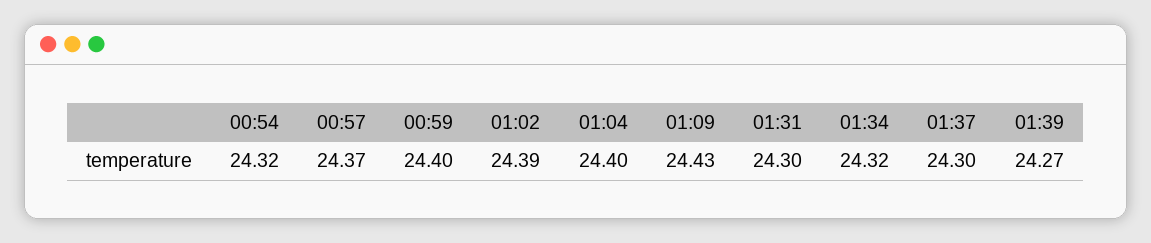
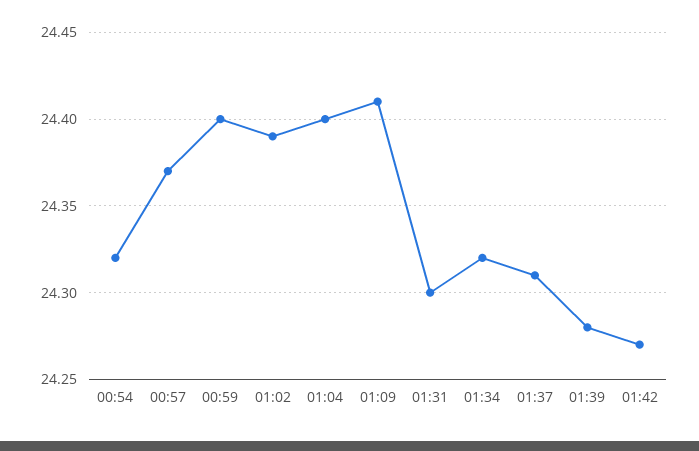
01:09: 24.43 -> 24.41
01:37: 24.3 -> 24.31
01:39: 24.27 -> 24.28
01:42: none -> 24.27

